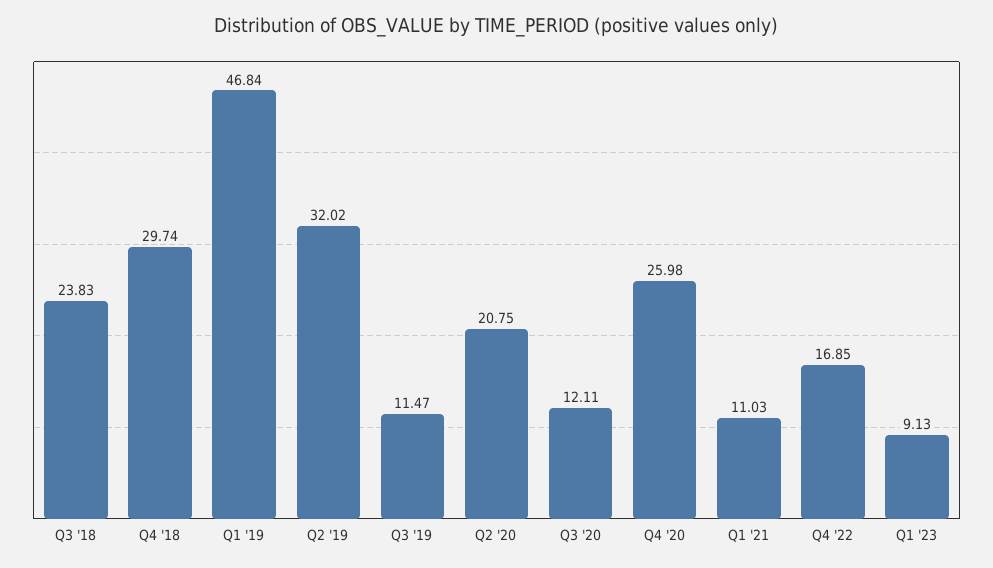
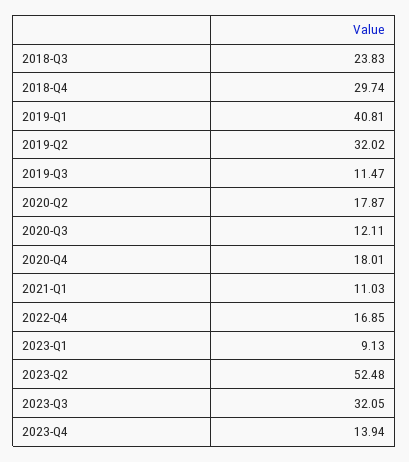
Q1 '19: 46.84 -> 40.81
Q2 '20: 20.75 -> 17.87
Q4 '20: 25.98 -> 18.01
2023-Q2: none -> 52.48
2023-Q3: none -> 32.05
2023-Q4: none -> 13.94

